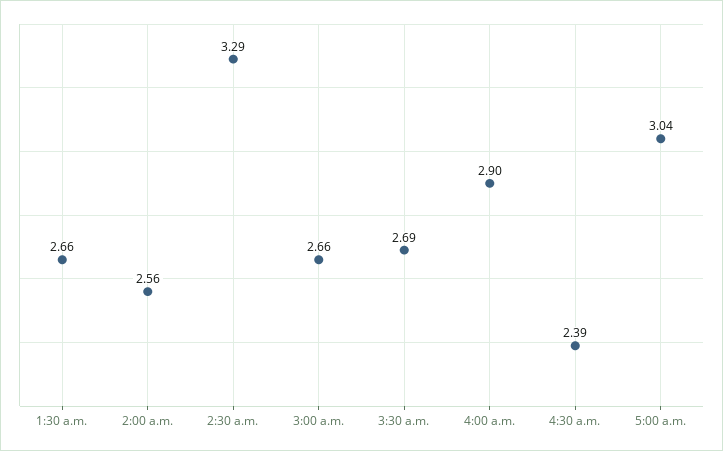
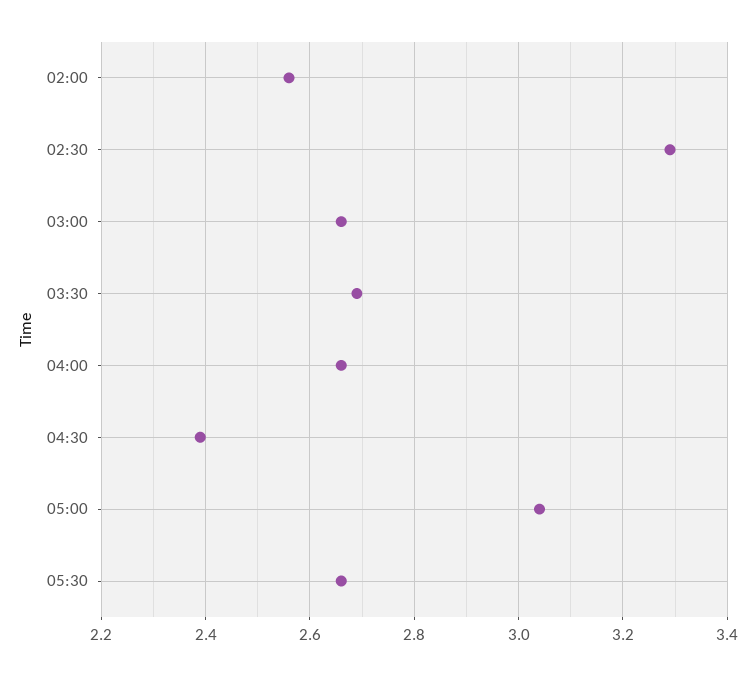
1:30 a.m.: 2.66 -> none
4:00 a.m.: 2.9 -> 2.65
05:30: none -> 2.65

